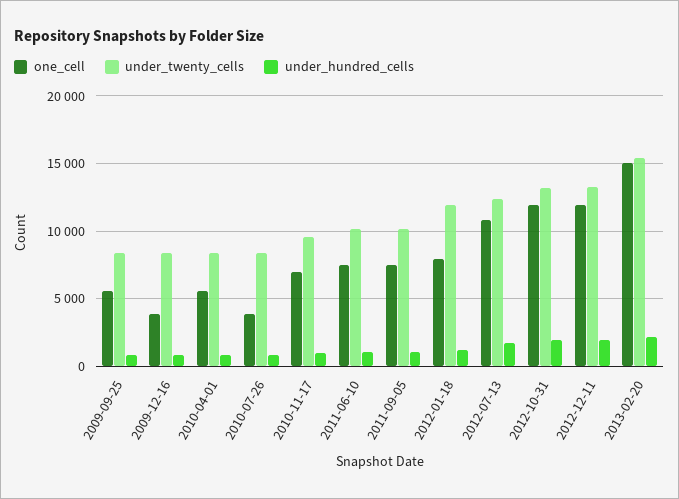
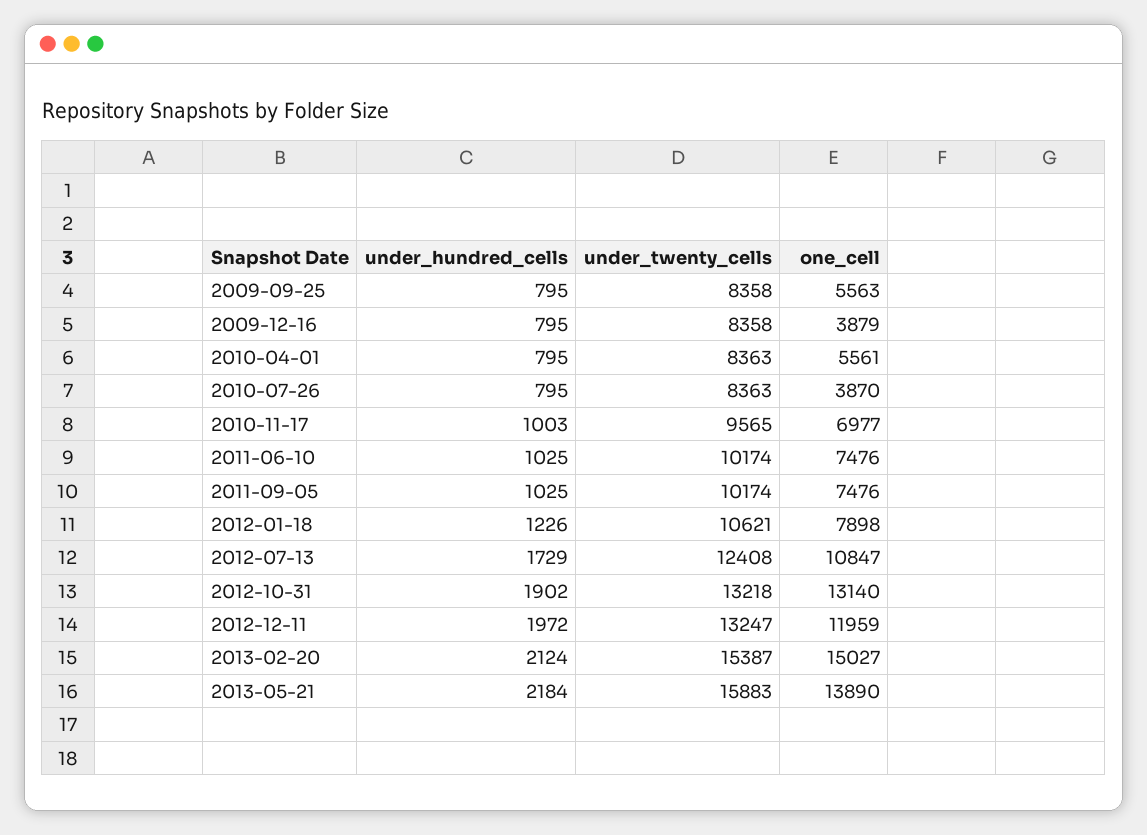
under_twenty_cells, 2012-01-18: 12000 -> 10621
one_cell, 2012-10-31: 12000 -> 13140
under_hundred_cells, 2013-05-21: none -> 2184
under_twenty_cells, 2013-05-21: none -> 15883
one_cell, 2013-05-21: none -> 13890

